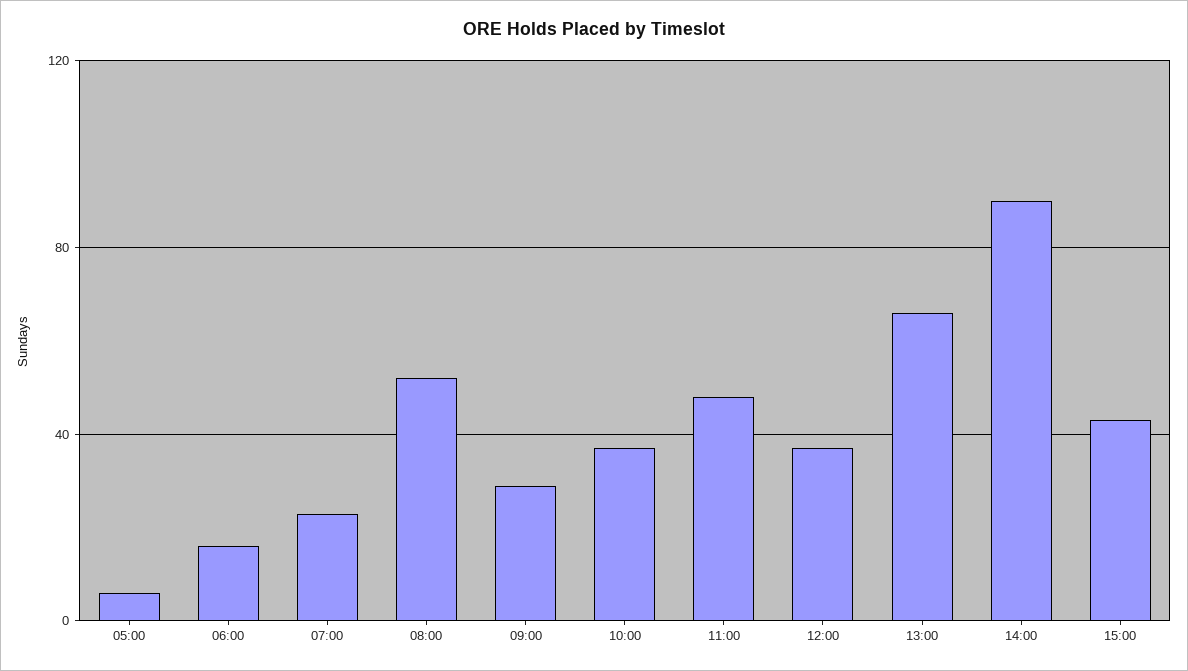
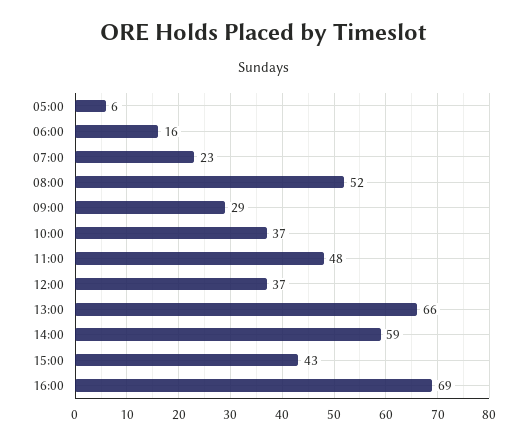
14:00: 90 -> 59
16:00: none -> 69

